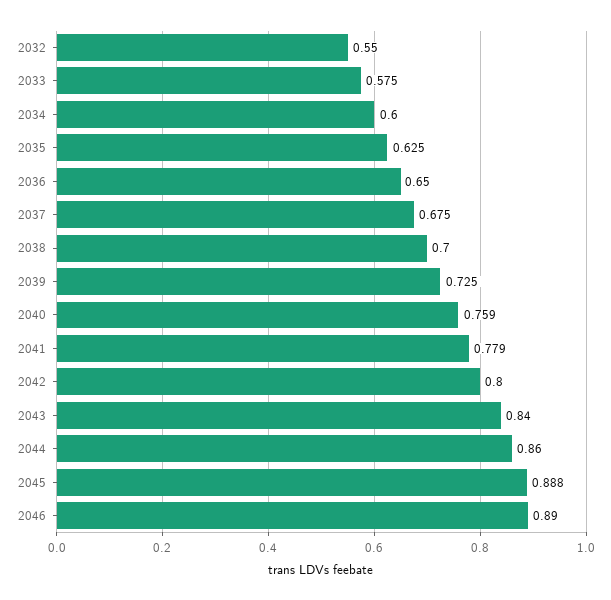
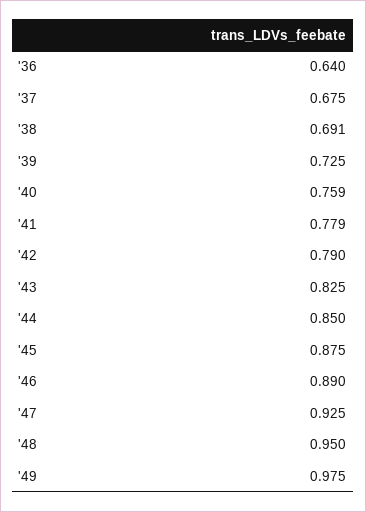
2032: 0.55 -> none
2033: 0.575 -> none
2034: 0.6 -> none
2035: 0.625 -> none
2036: 0.65 -> 0.64
2038: 0.7 -> 0.691
2042: 0.8 -> 0.79
2043: 0.84 -> 0.825
2044: 0.86 -> 0.85
2045: 0.888 -> 0.875
'47: none -> 0.925
'48: none -> 0.95
'49: none -> 0.975

